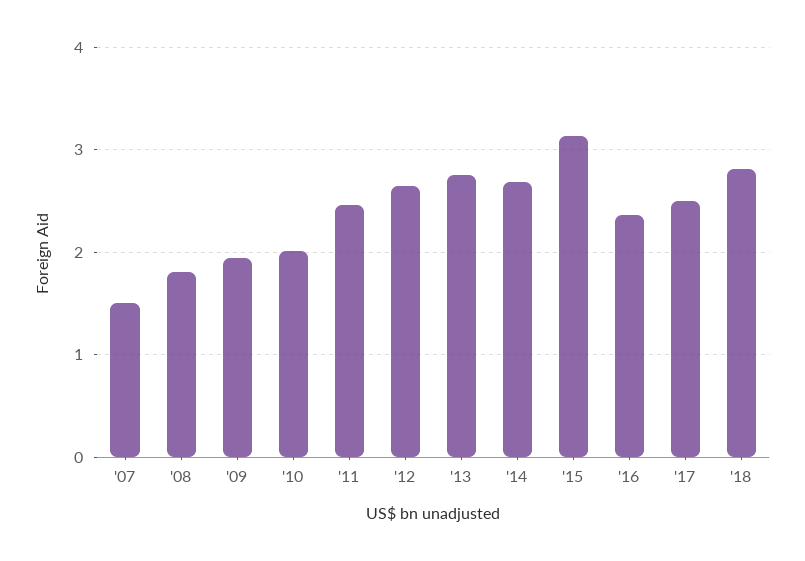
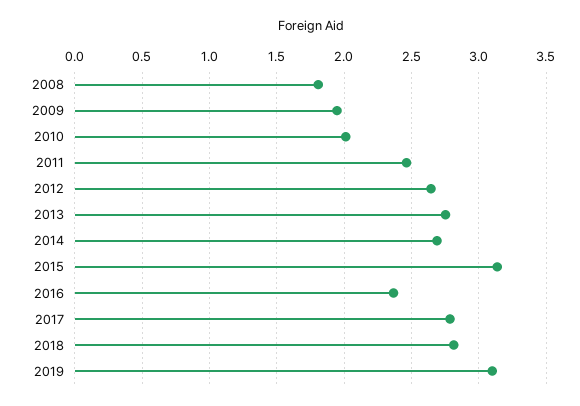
'07: 1.5 -> none
'17: 2.5 -> 2.8
2019: none -> 3.1

